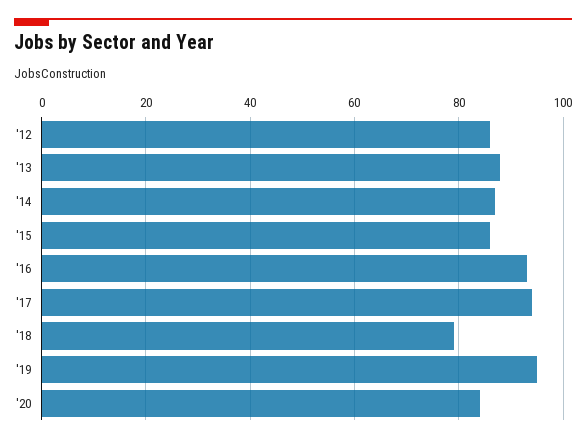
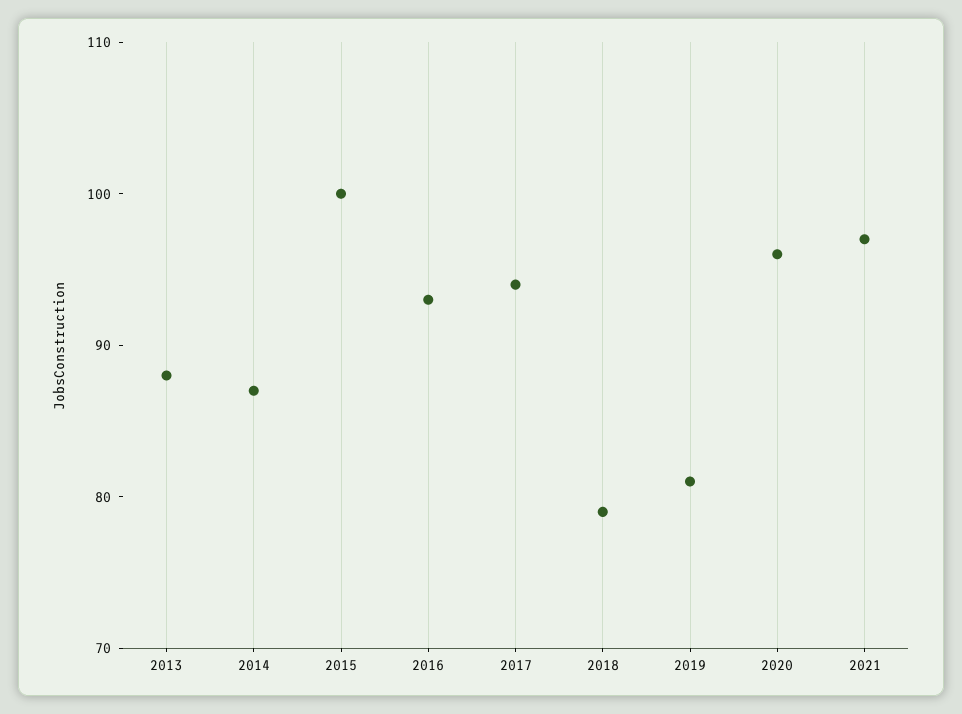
'12: 85 -> none
'15: 85 -> 100
'19: 95 -> 81
'20: 85 -> 96
2021: none -> 97

